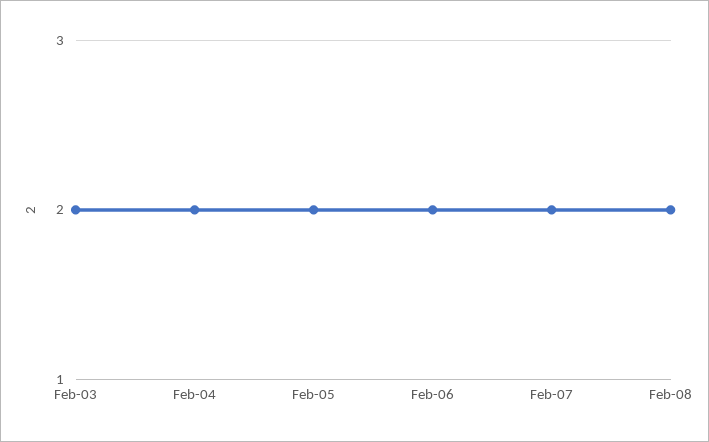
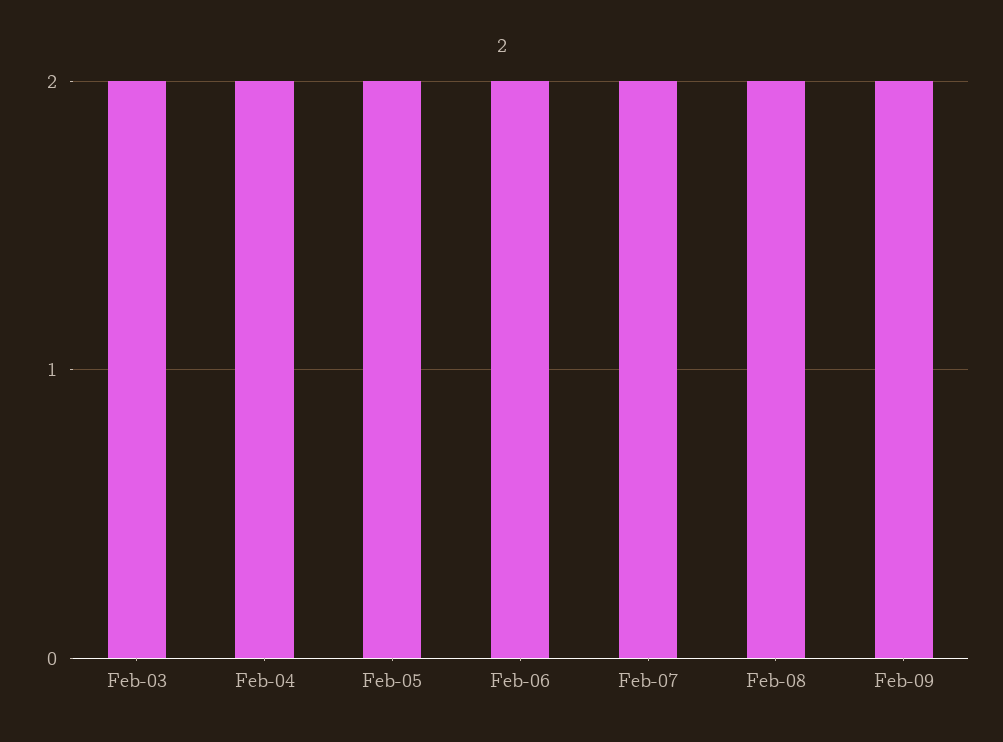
Feb-09: none -> 2

